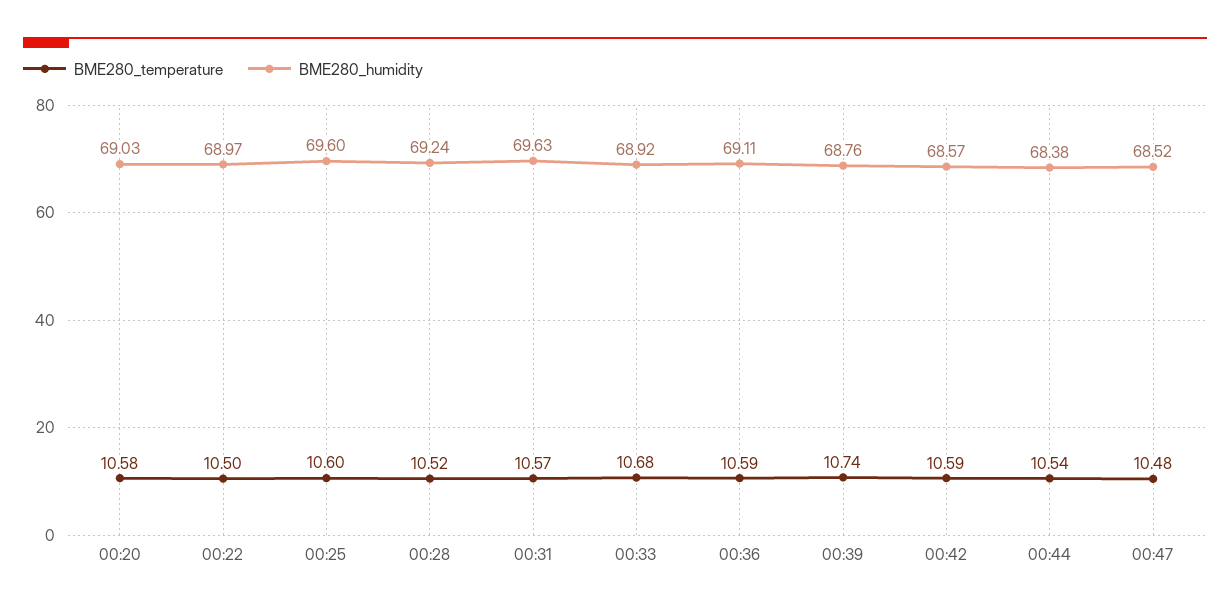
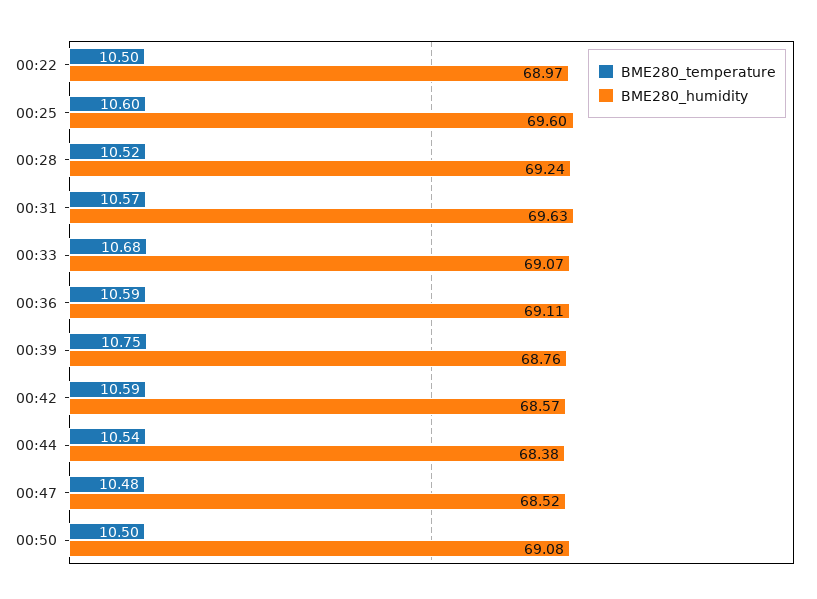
BME280_temperature, 00:20: 10.58 -> none
BME280_humidity, 00:20: 69.03 -> none
BME280_humidity, 00:33: 68.92 -> 69.07
BME280_temperature, 00:39: 10.74 -> 10.75
BME280_temperature, 00:50: none -> 10.5
BME280_humidity, 00:50: none -> 69.08

